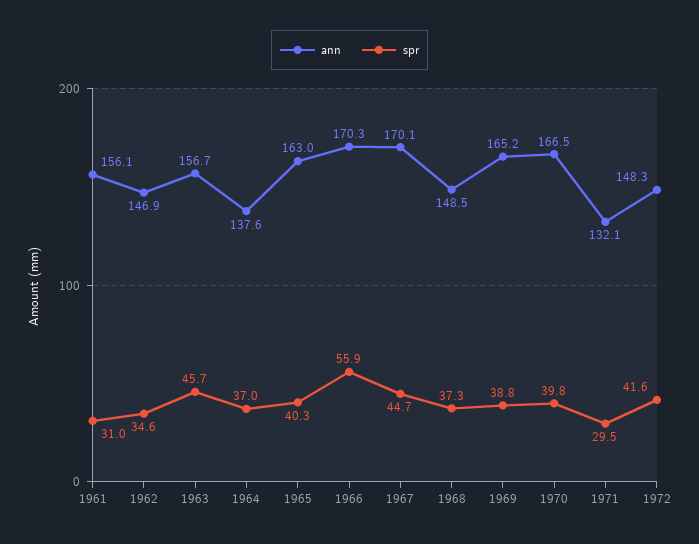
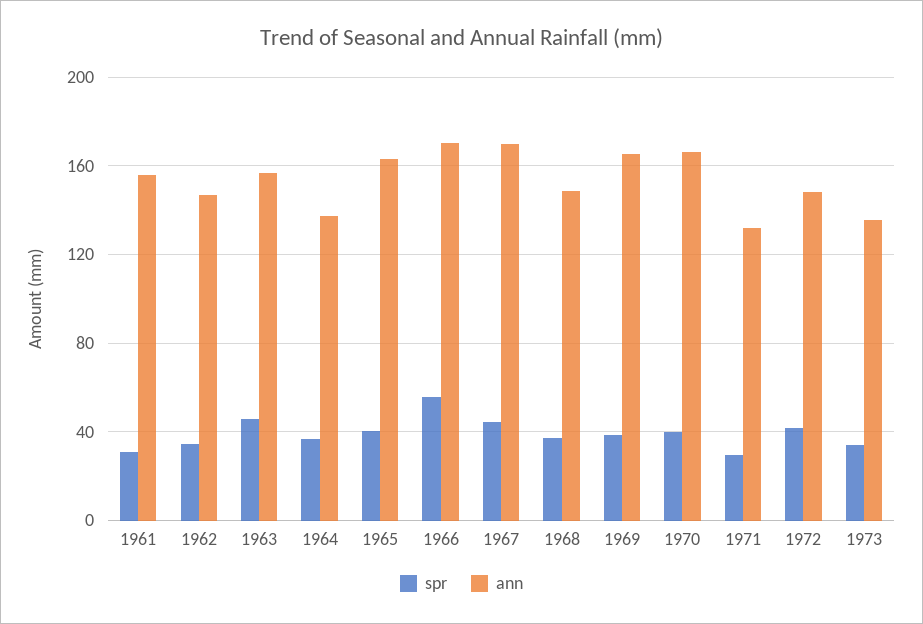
spr, 1973: none -> 35
ann, 1973: none -> 135

